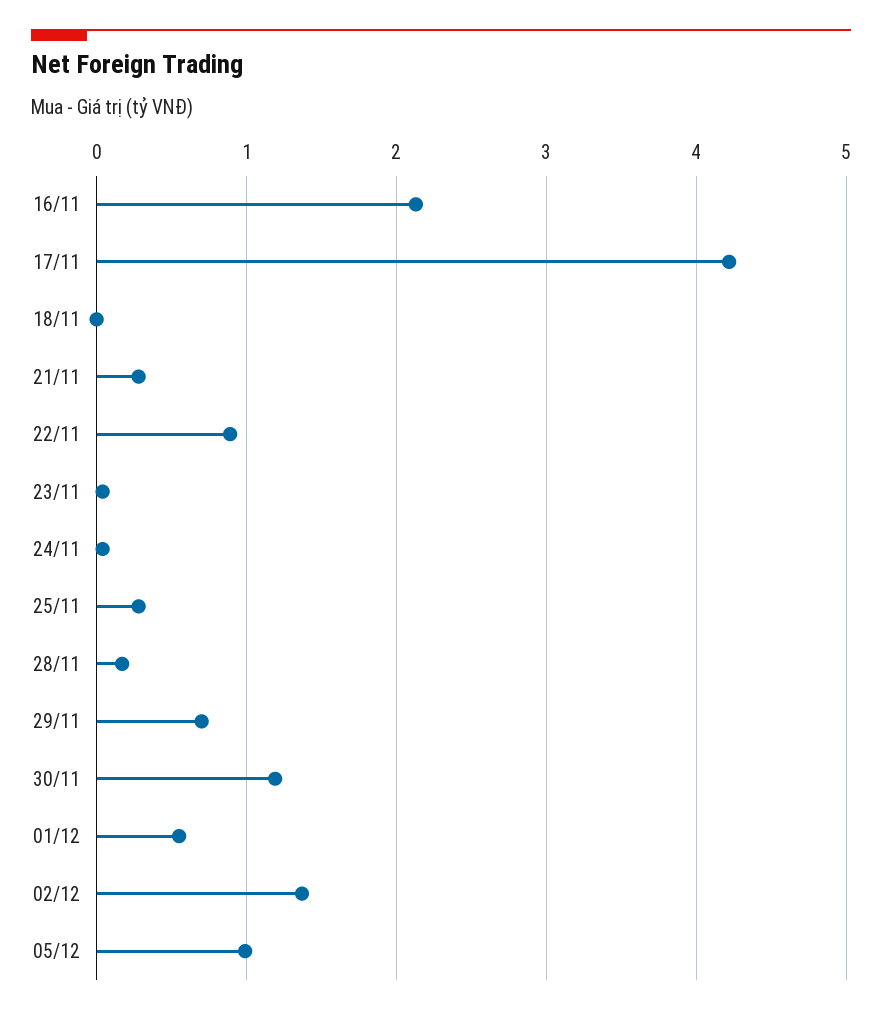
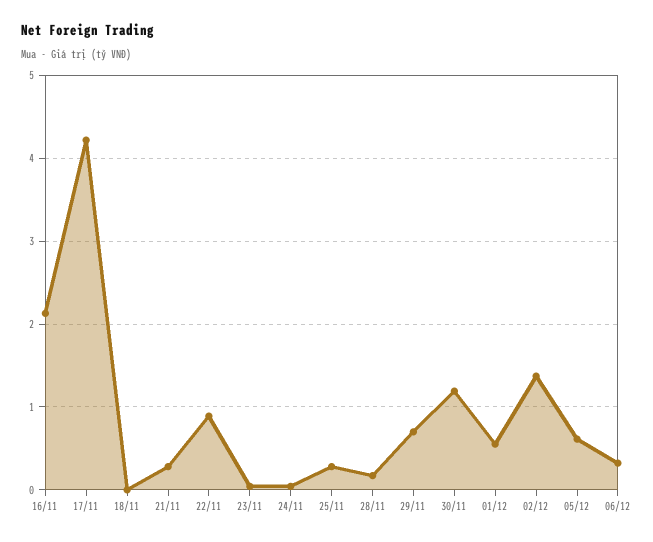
05/12: 1 -> 0.6
06/12: none -> 0.3

